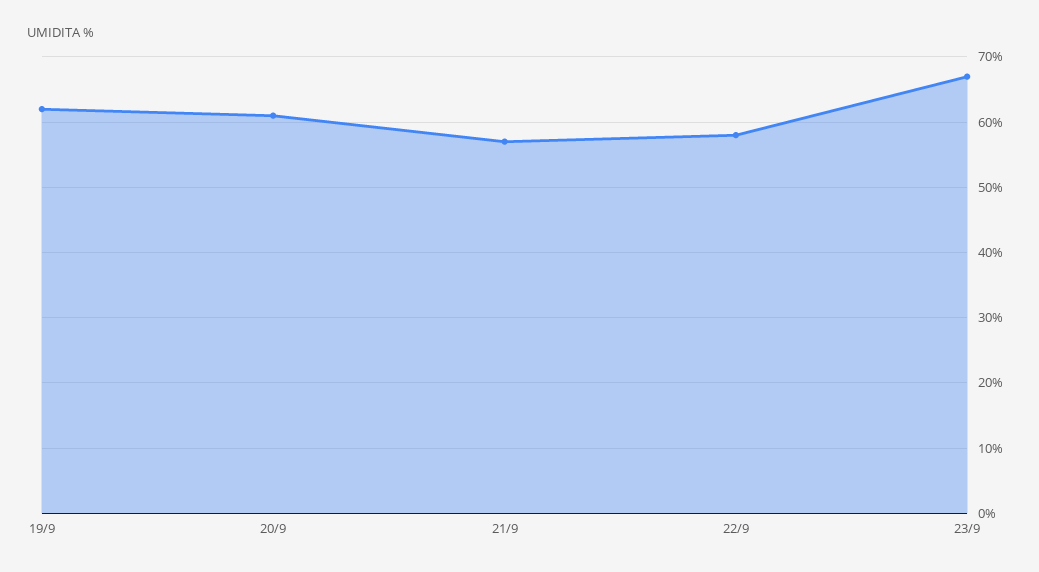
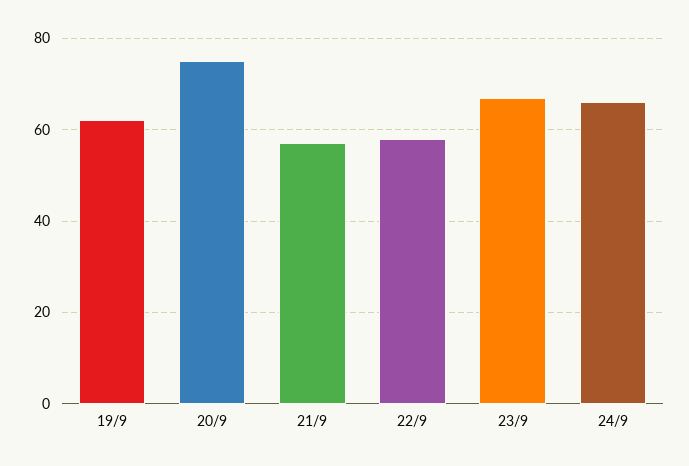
20/9: 61 -> 75
24/9: none -> 65

